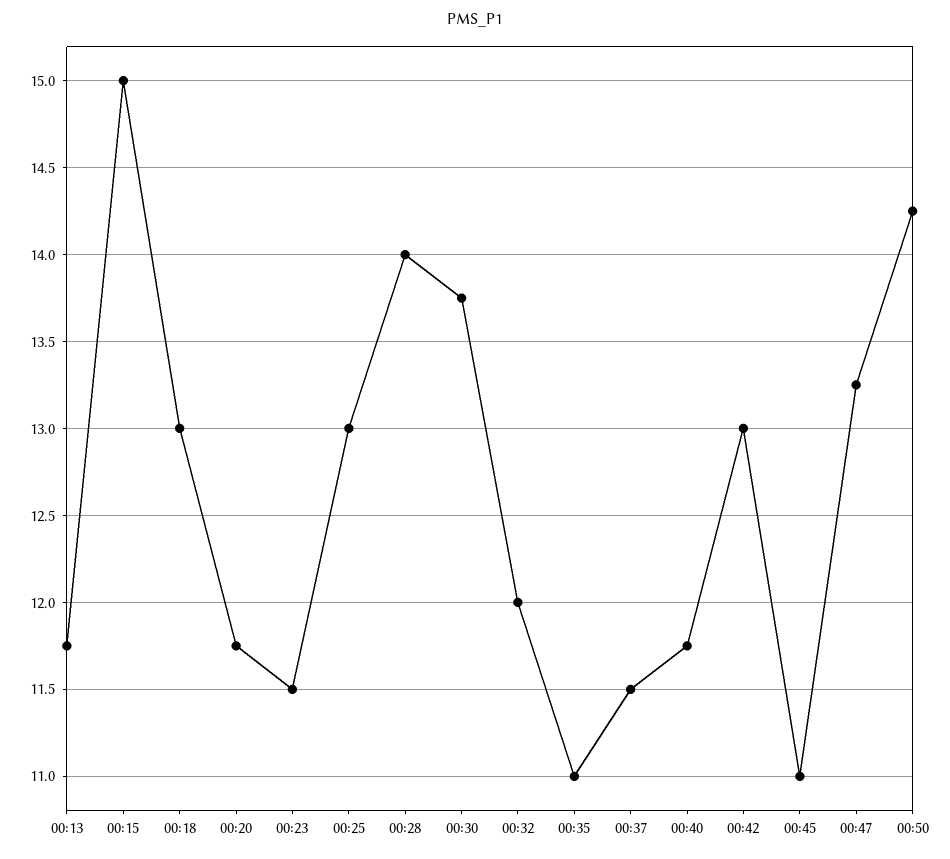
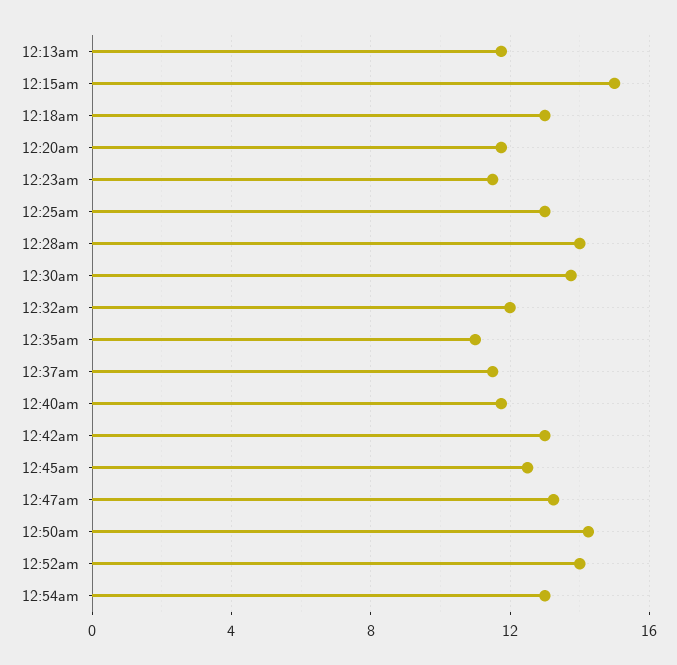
00:45: 11 -> 12.5
12:52am: none -> 14
12:54am: none -> 13

